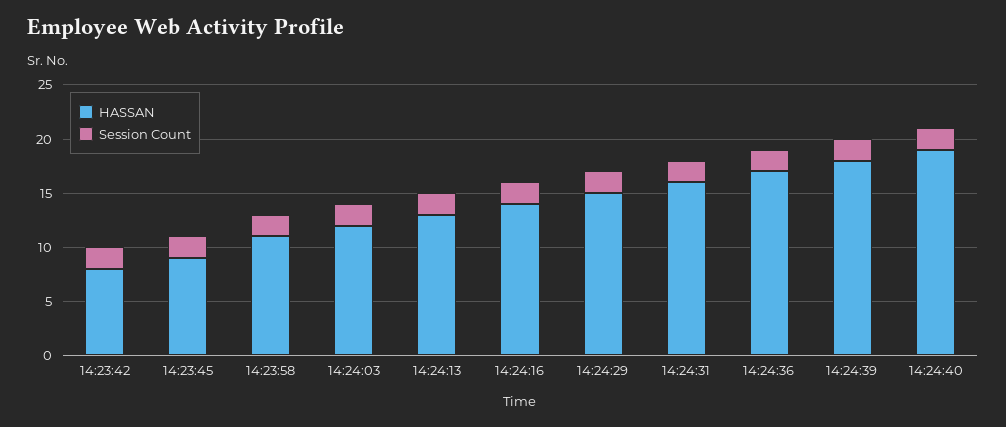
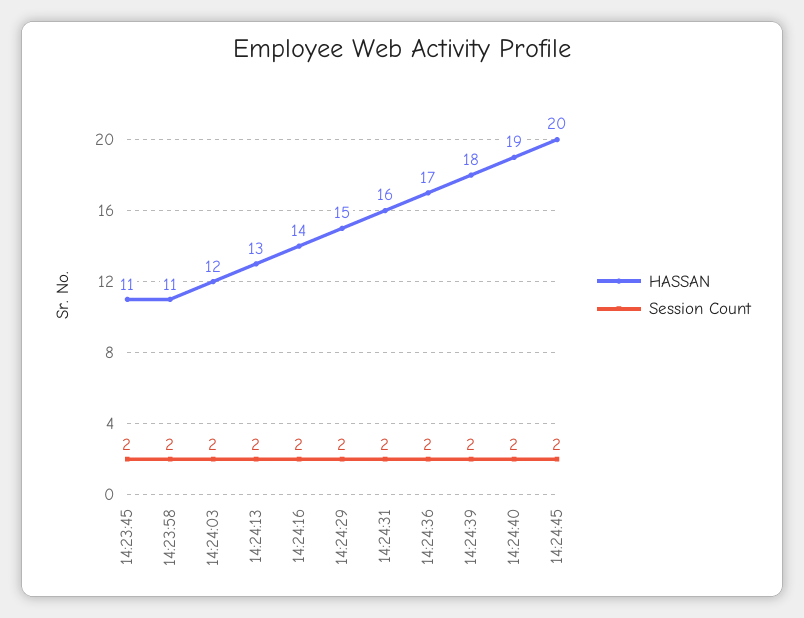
HASSAN, 14:23:42: 8 -> none
Session Count, 14:23:42: 2 -> none
HASSAN, 14:23:45: 9 -> 11
HASSAN, 14:24:45: none -> 20
Session Count, 14:24:45: none -> 2

